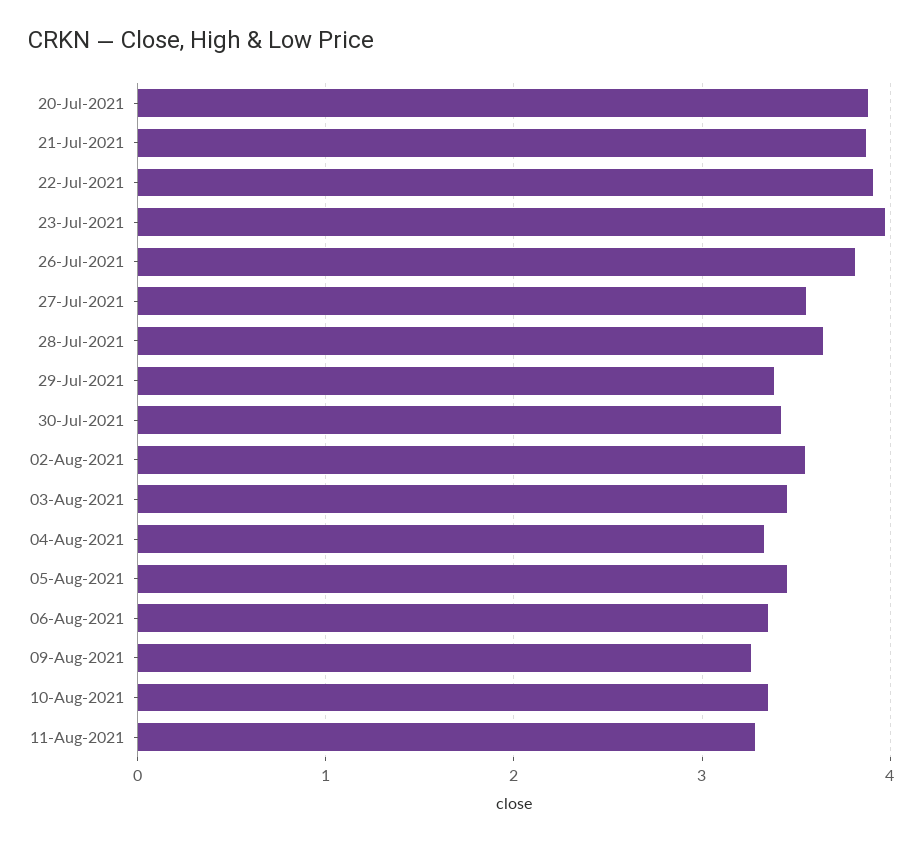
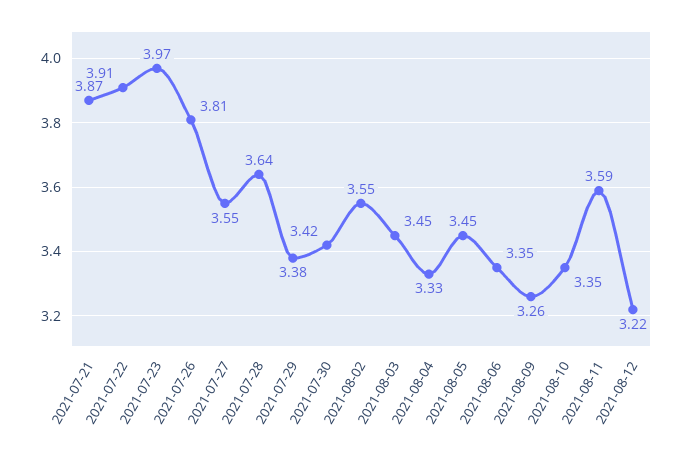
20-Jul-2021: 3.9 -> none
11-Aug-2021: 3.3 -> 3.59
2021-08-12: none -> 3.22

